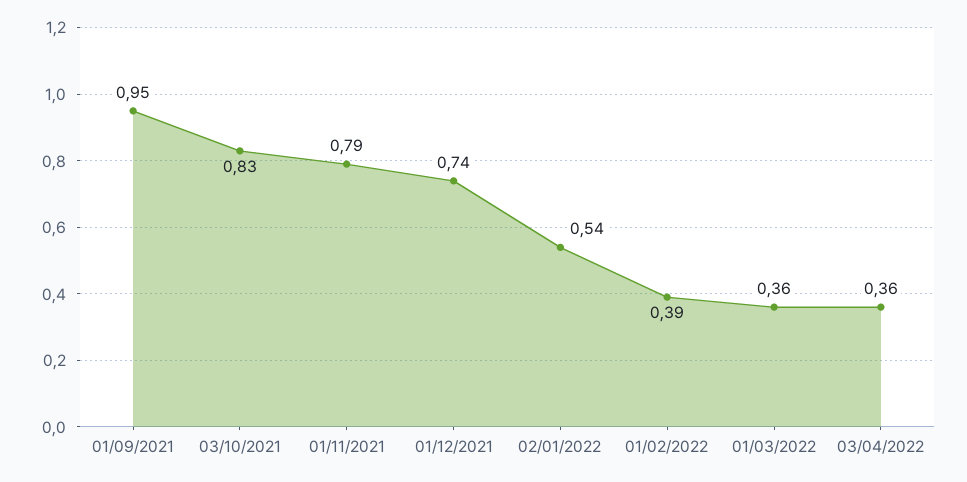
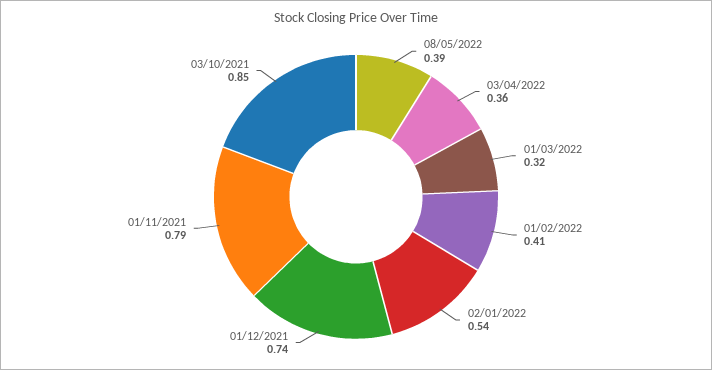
01/09/2021: 0.95 -> none
03/10/2021: 0.83 -> 0.85
01/02/2022: 0.39 -> 0.41
01/03/2022: 0.36 -> 0.32
08/05/2022: none -> 0.39

